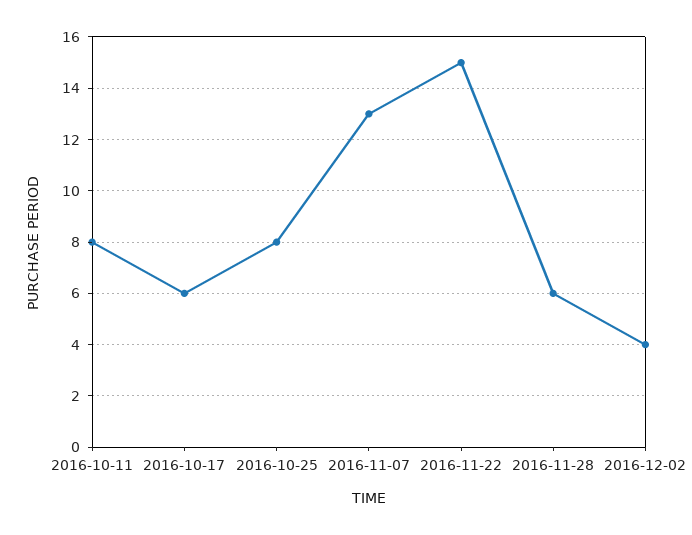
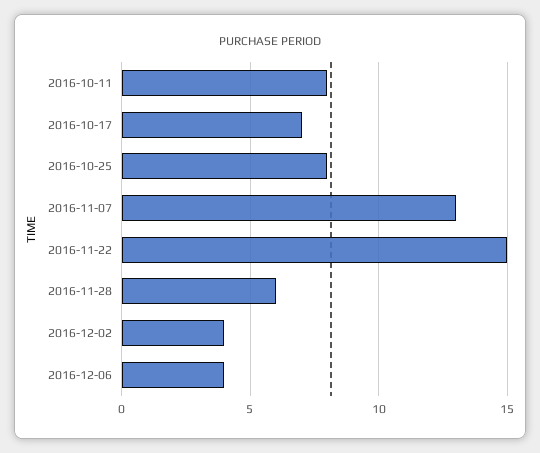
2016-10-17: 6 -> 7
2016-12-06: none -> 4

